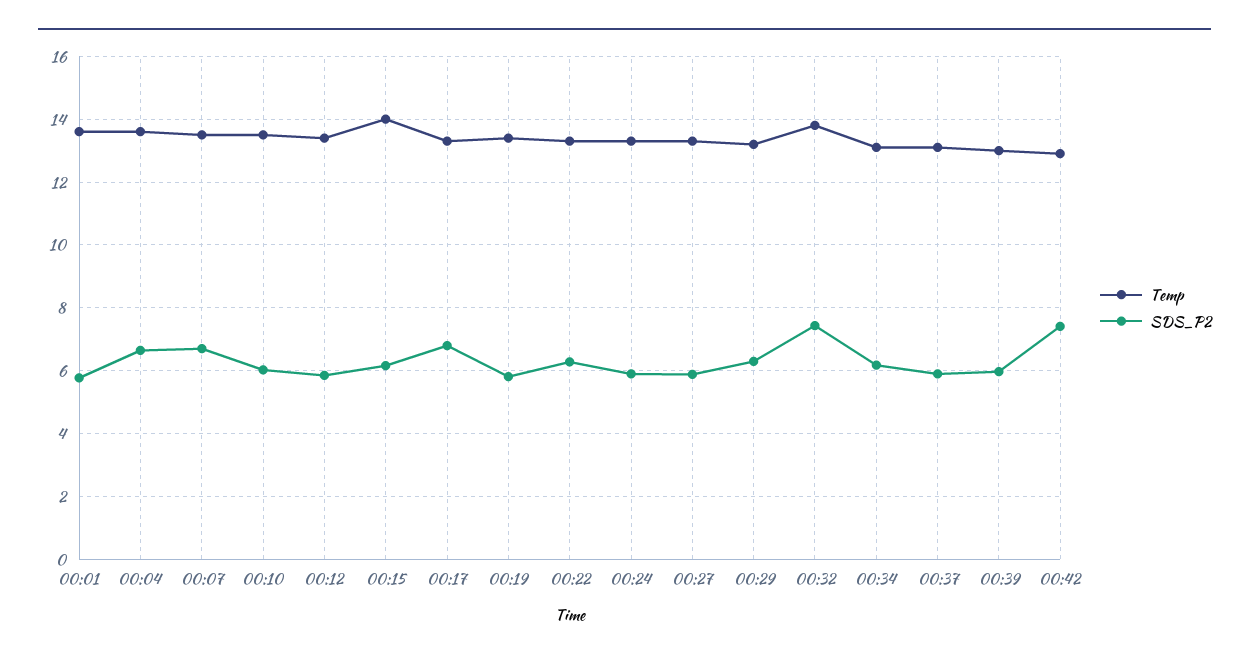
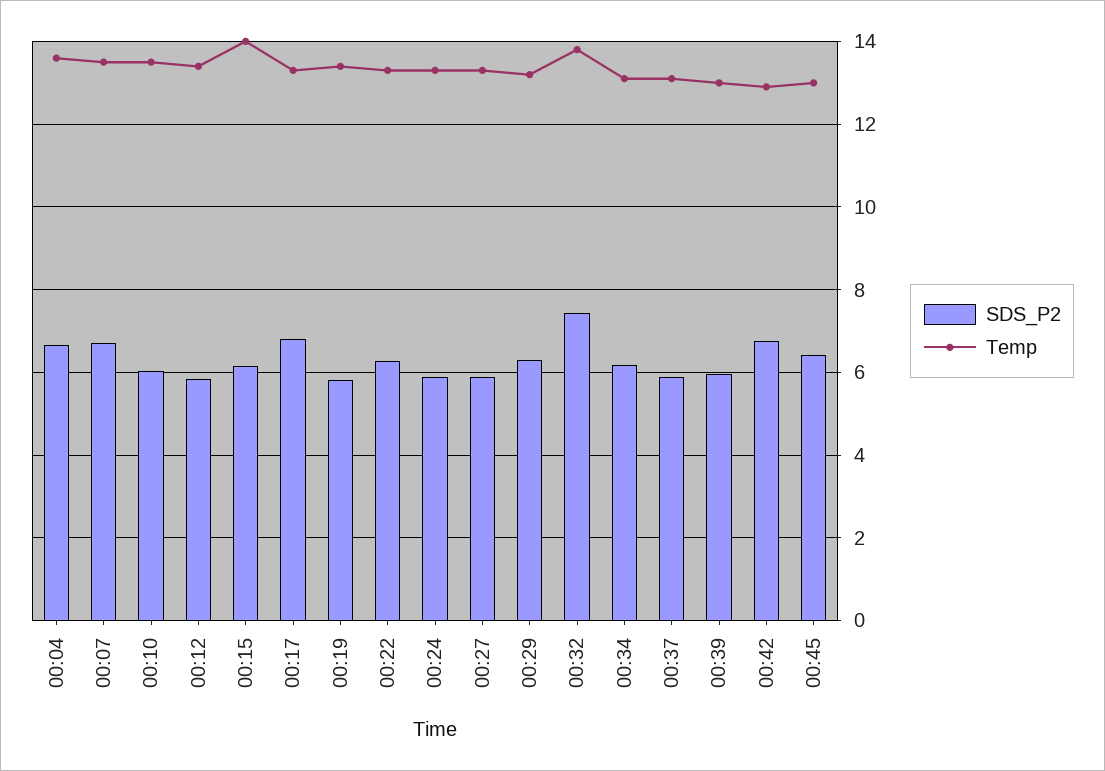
Temp, 00:01: 13.6 -> none
SDS_P2, 00:01: 5.8 -> none
SDS_P2, 00:42: 7.4 -> 6.8
SDS_P2, 00:45: none -> 6.4
Temp, 00:45: none -> 13

